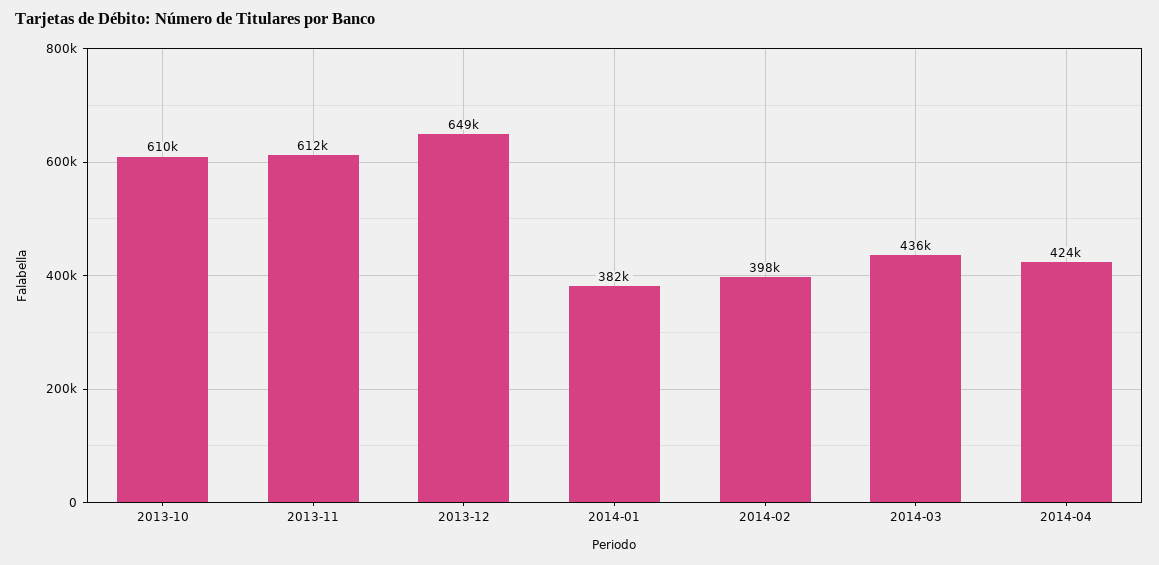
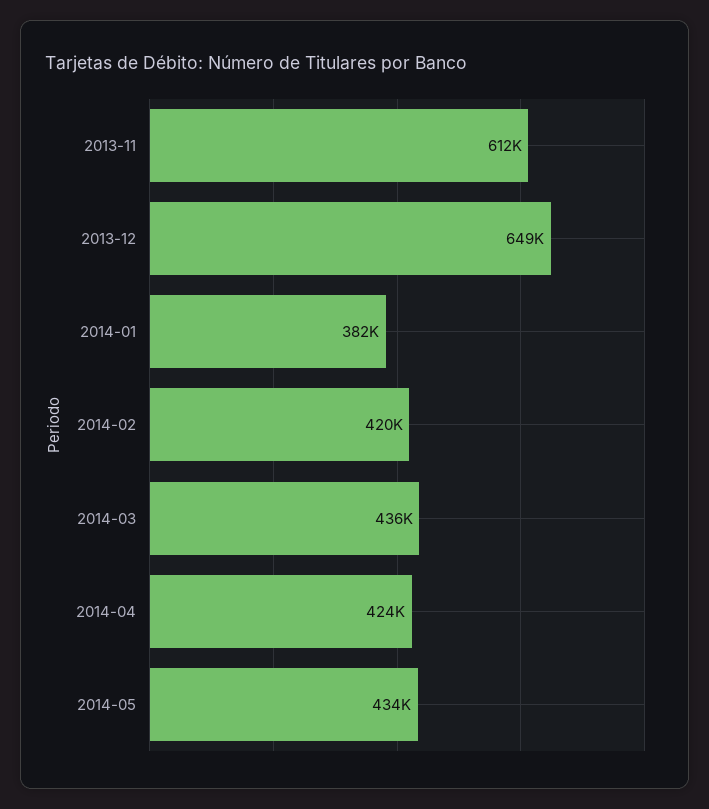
2013-10: 610000 -> none
2014-02: 398000 -> 420000
2014-05: none -> 434000

